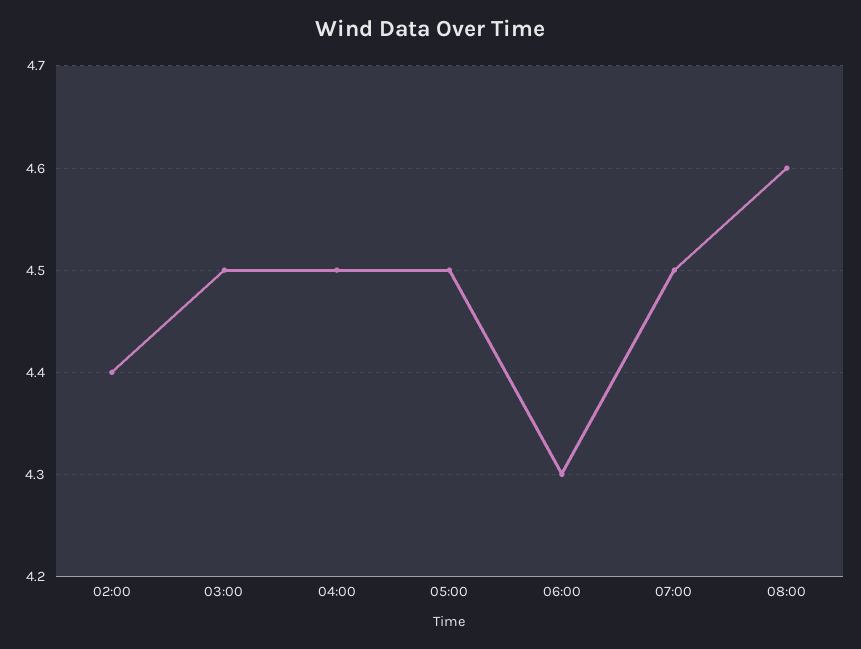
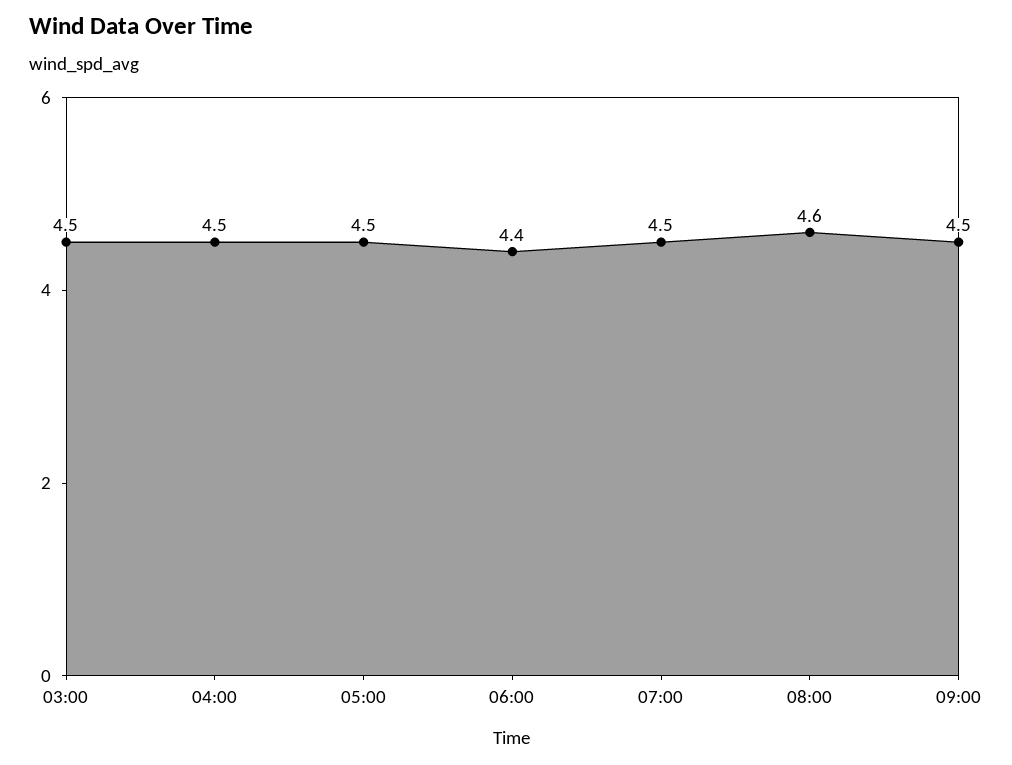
02:00: 4.4 -> none
06:00: 4.3 -> 4.4
09:00: none -> 4.5

